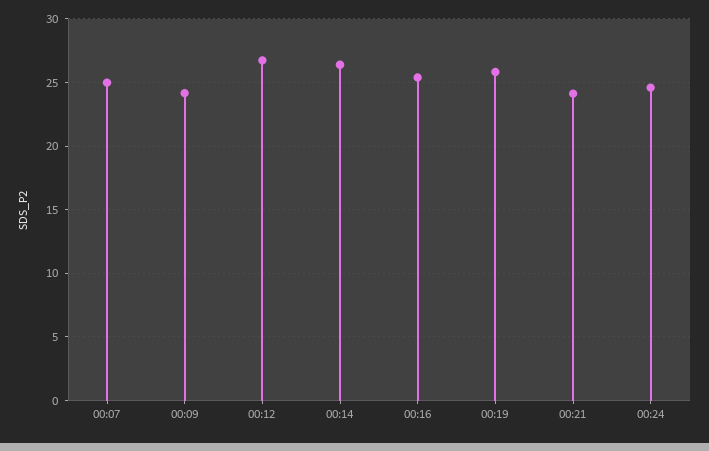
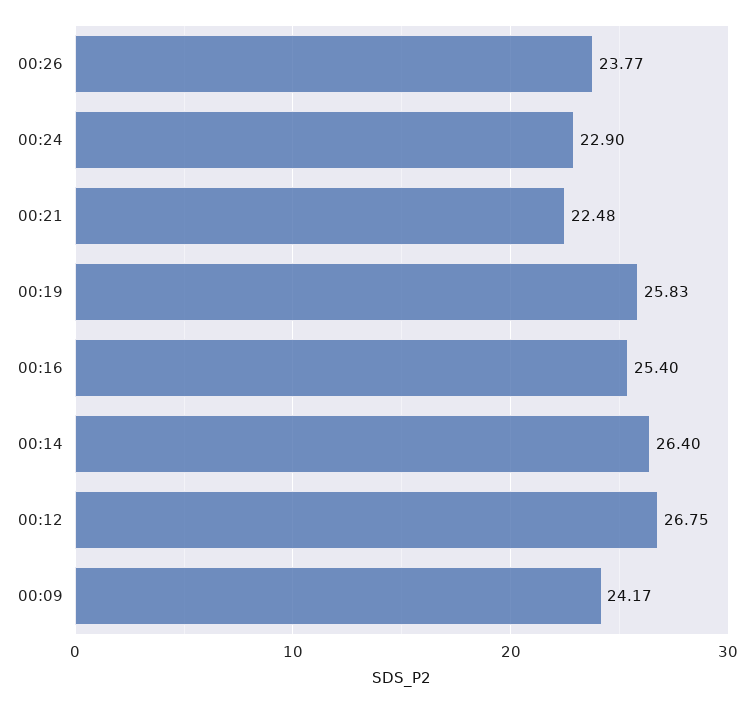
00:07: 25 -> none
00:21: 24 -> 22.48
00:24: 24.5 -> 22.9
00:26: none -> 23.77

